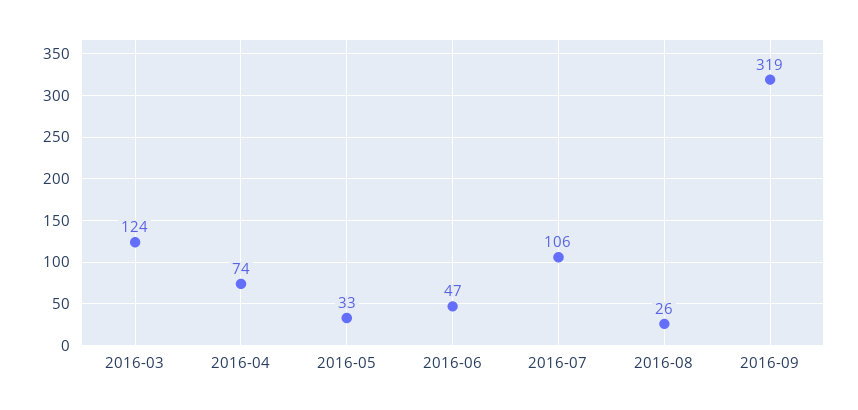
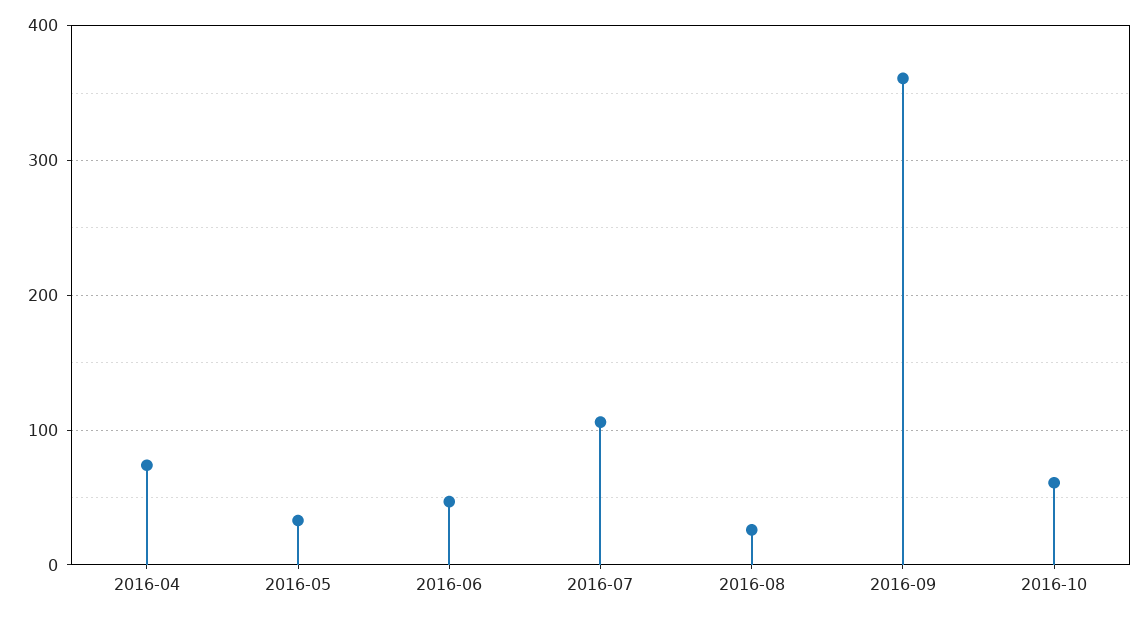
2016-03: 124 -> none
2016-09: 319 -> 360
2016-10: none -> 60

